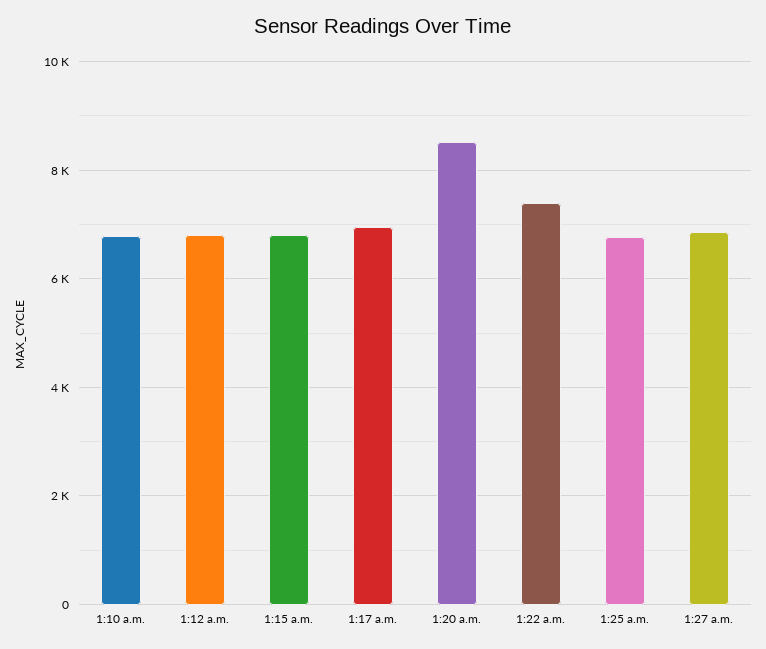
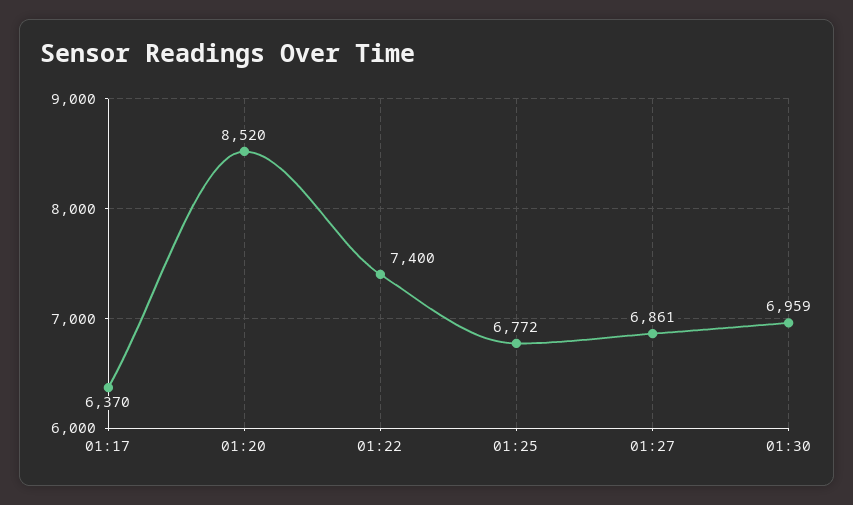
1:10 a.m.: 6800 -> none
1:12 a.m.: 6800 -> none
1:15 a.m.: 6800 -> none
1:17 a.m.: 7000 -> 6370
01:30: none -> 6959

